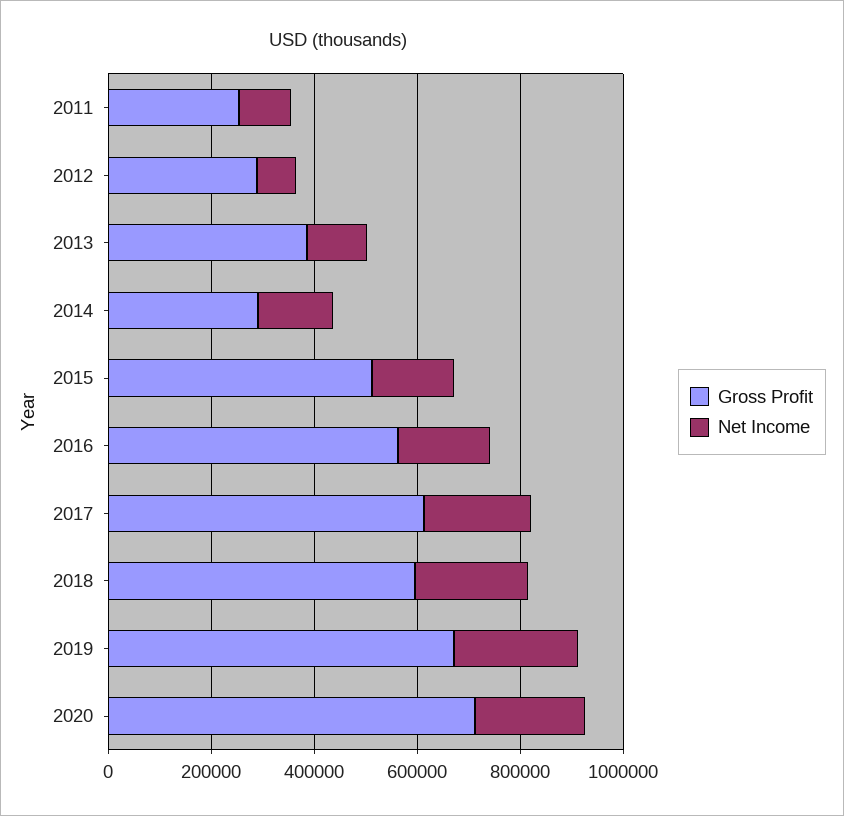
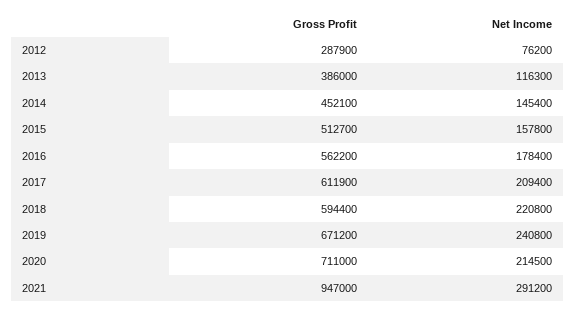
Gross Profit, 2011: 250000 -> none
Net Income, 2011: 100000 -> none
Gross Profit, 2014: 300000 -> 452100
Gross Profit, 2021: none -> 947000
Net Income, 2021: none -> 291200

